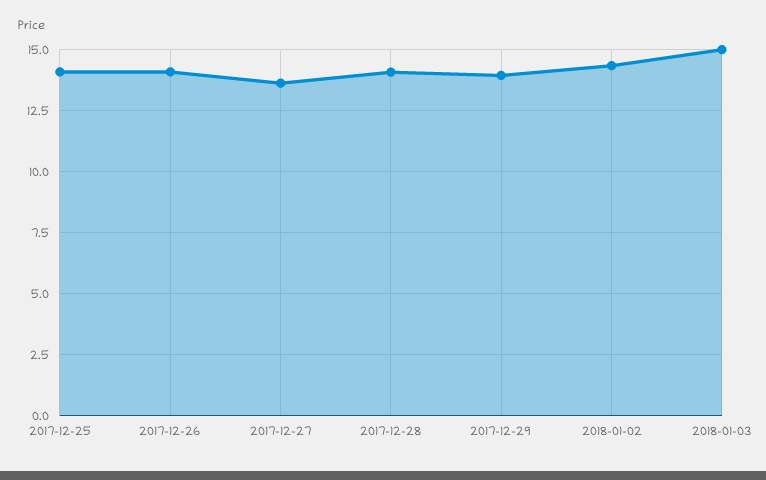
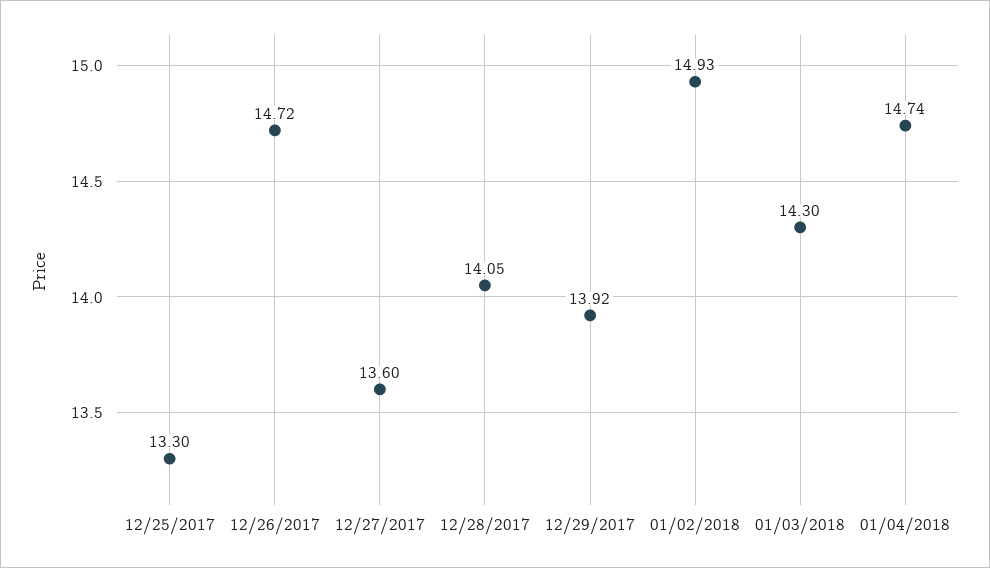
2017-12-25: 14 -> 13.3
2017-12-26: 14 -> 14.72
2018-01-02: 14.25 -> 14.93
2018-01-03: 15 -> 14.3
01/04/2018: none -> 14.74

